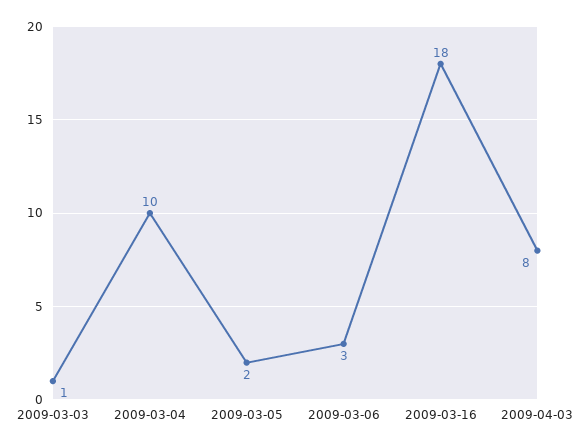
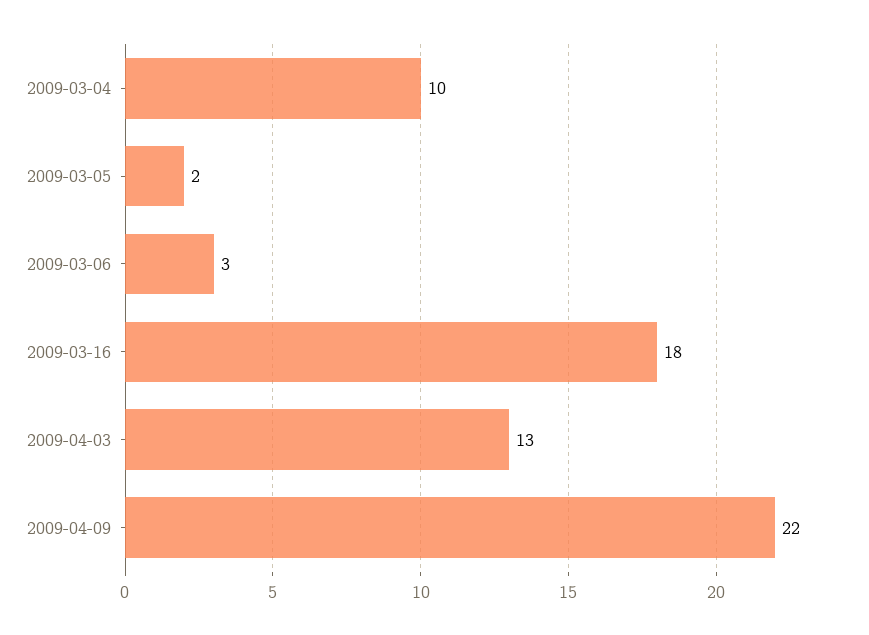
2009-03-03: 1 -> none
2009-04-03: 8 -> 13
2009-04-09: none -> 22

